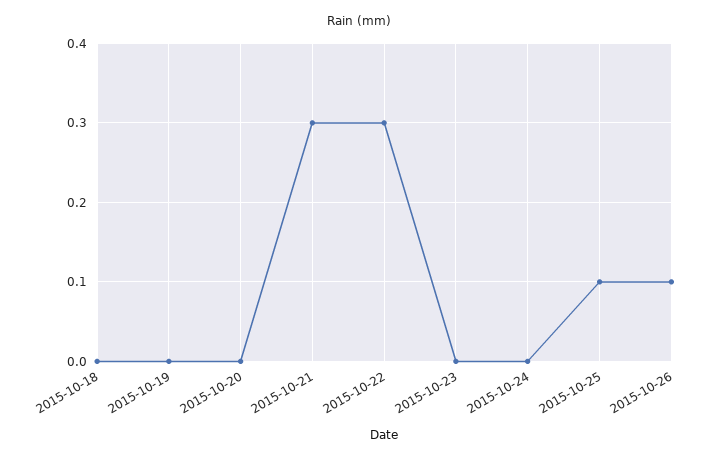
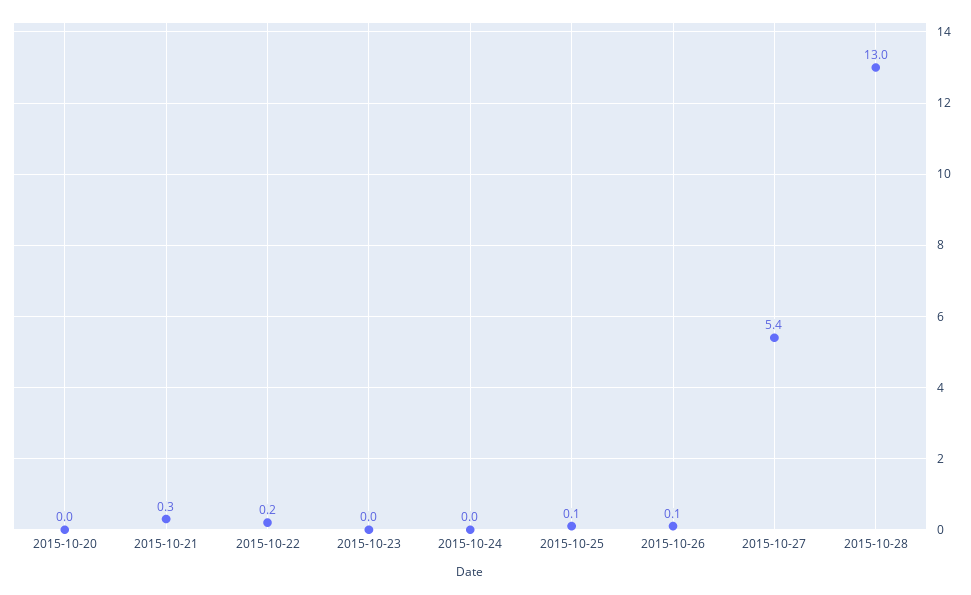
2015-10-18: 0 -> none
2015-10-19: 0 -> none
2015-10-22: 0.3 -> 0.2
2015-10-27: none -> 5.4
2015-10-28: none -> 13

